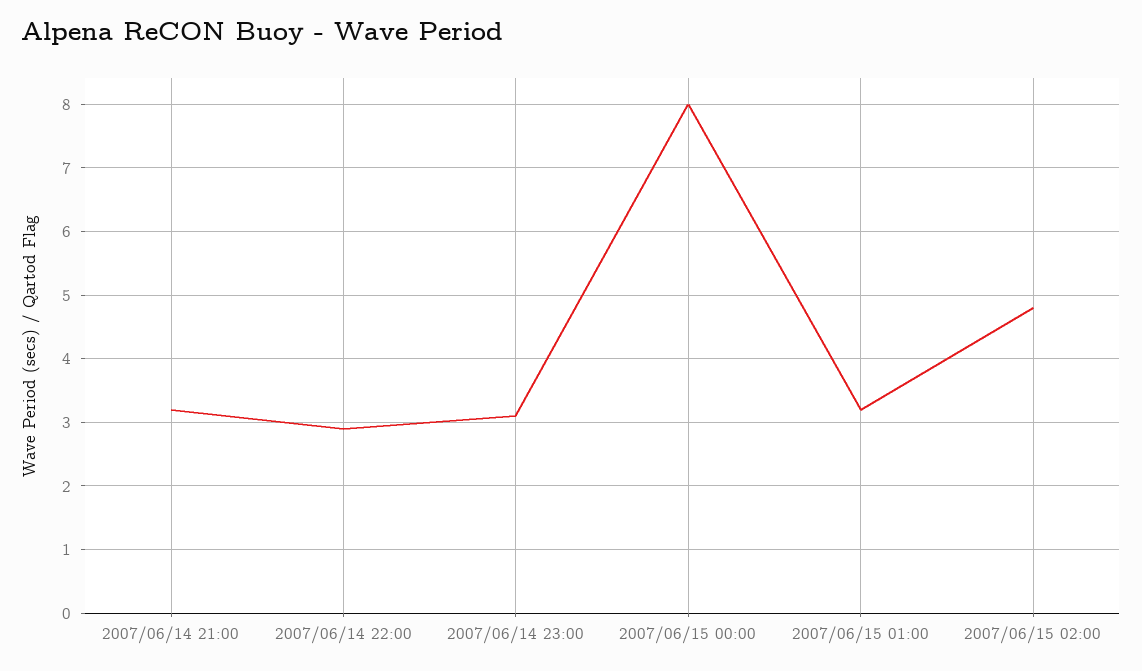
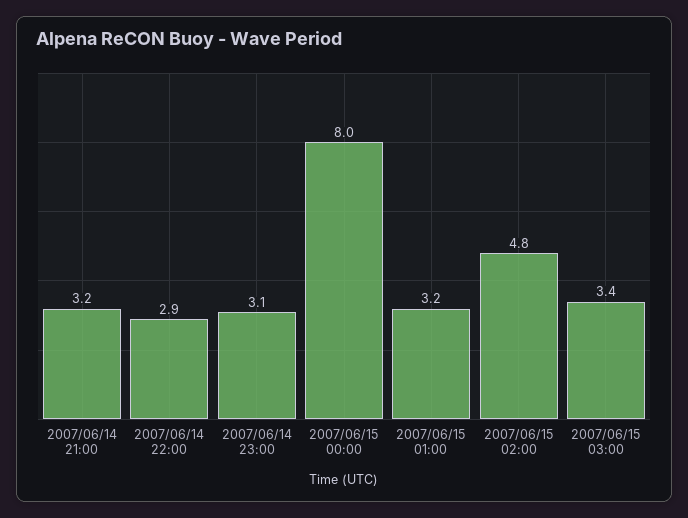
2007/06/15 03:00: none -> 3.4

